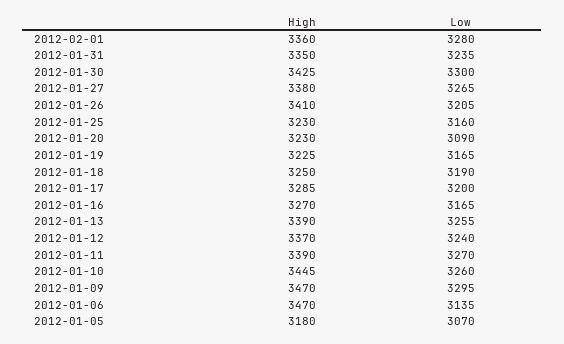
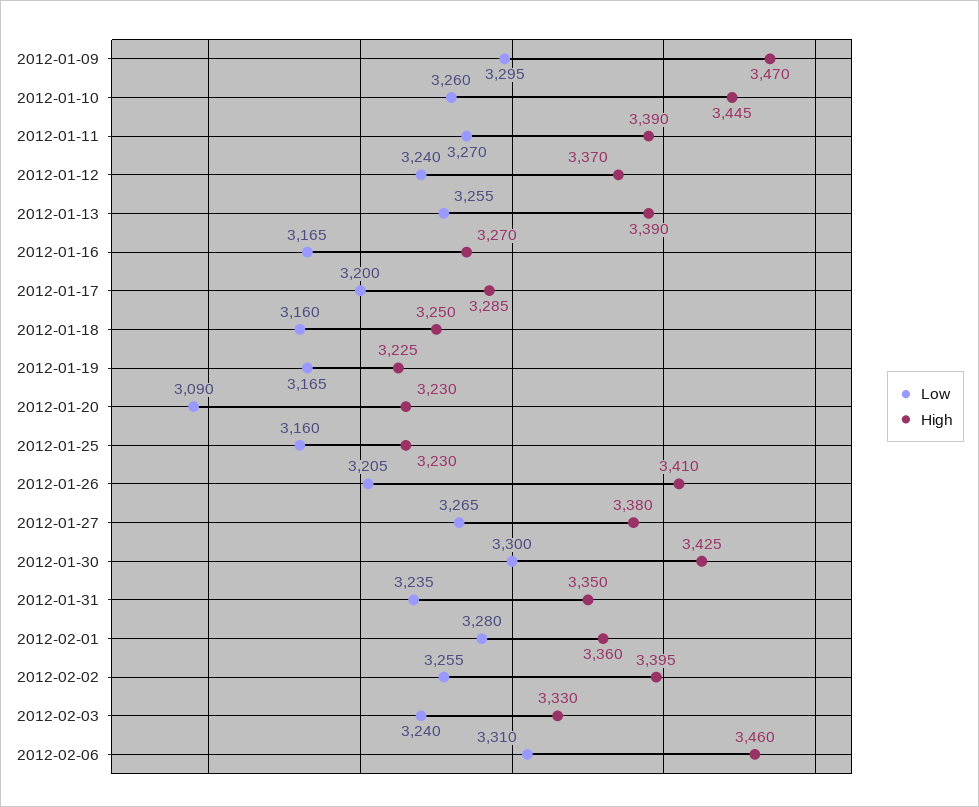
Low, 2012-01-18: 3190 -> 3160
High, 2012-01-06: 3470 -> none
Low, 2012-01-06: 3135 -> none
High, 2012-01-05: 3180 -> none
Low, 2012-01-05: 3070 -> none
Low, 2012-02-02: none -> 3255
High, 2012-02-02: none -> 3395
Low, 2012-02-03: none -> 3240
High, 2012-02-03: none -> 3330
Low, 2012-02-06: none -> 3310
High, 2012-02-06: none -> 3460

